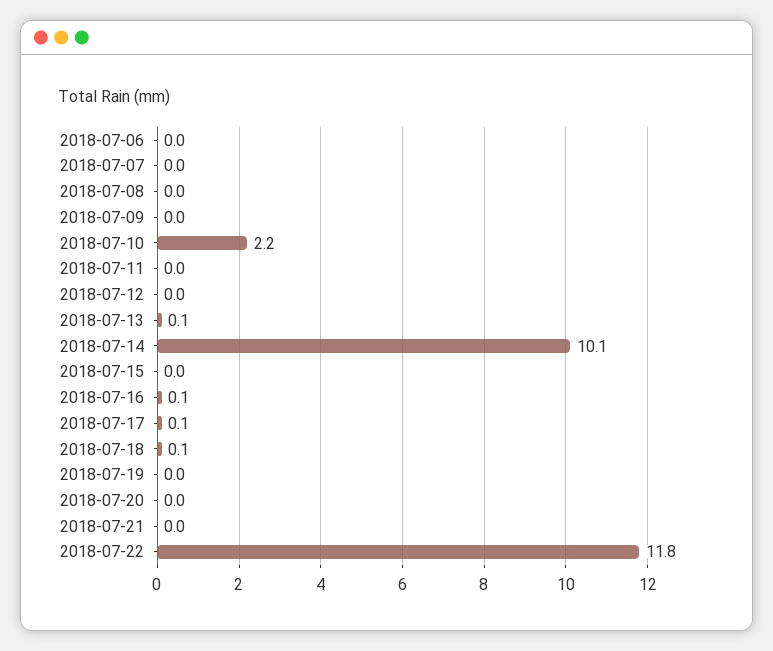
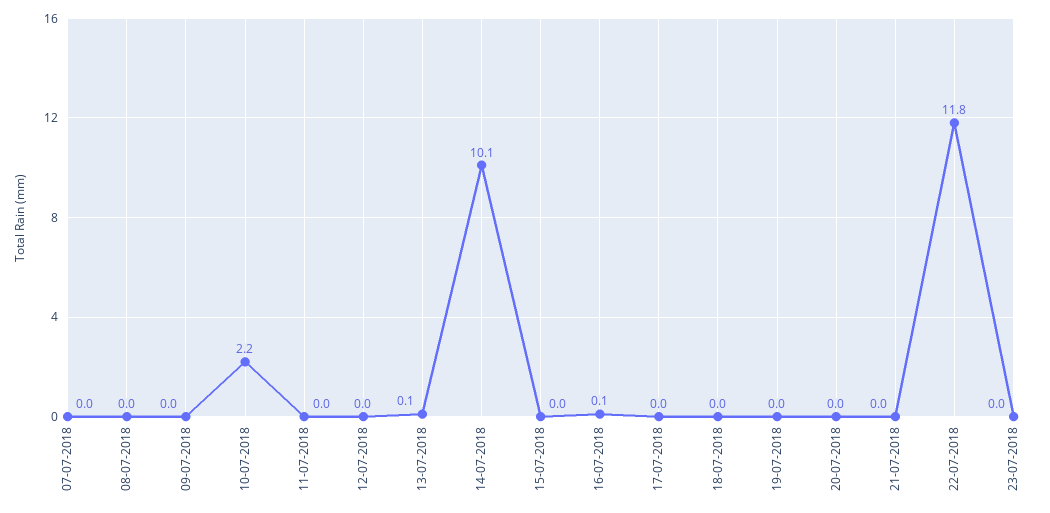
2018-07-06: 0 -> none
2018-07-17: 0.1 -> 0
2018-07-18: 0.1 -> 0
23-07-2018: none -> 0

